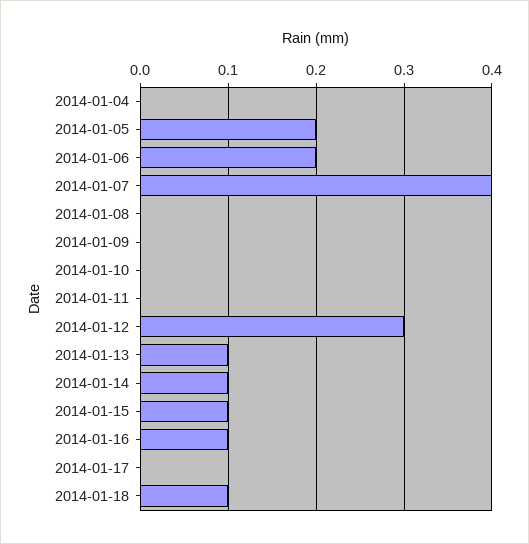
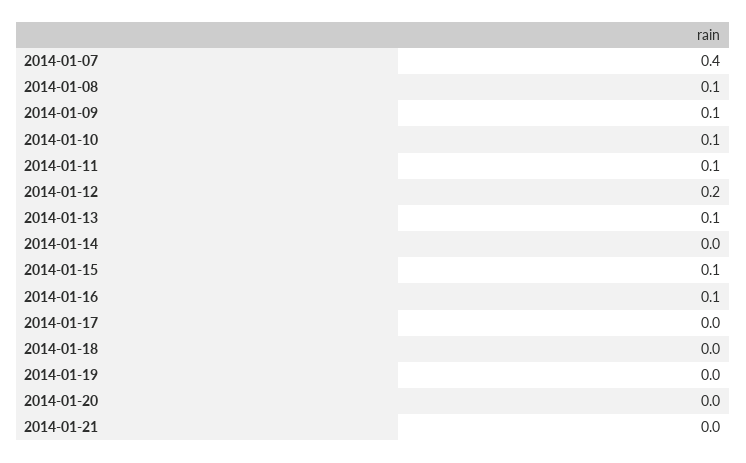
2014-01-04: 0 -> none
2014-01-05: 0.2 -> none
2014-01-06: 0.2 -> none
2014-01-08: 0 -> 0.1
2014-01-09: 0 -> 0.1
2014-01-10: 0 -> 0.1
2014-01-11: 0 -> 0.1
2014-01-12: 0.3 -> 0.2
2014-01-14: 0.1 -> 0
2014-01-18: 0.1 -> 0
2014-01-19: none -> 0
2014-01-20: none -> 0
2014-01-21: none -> 0

